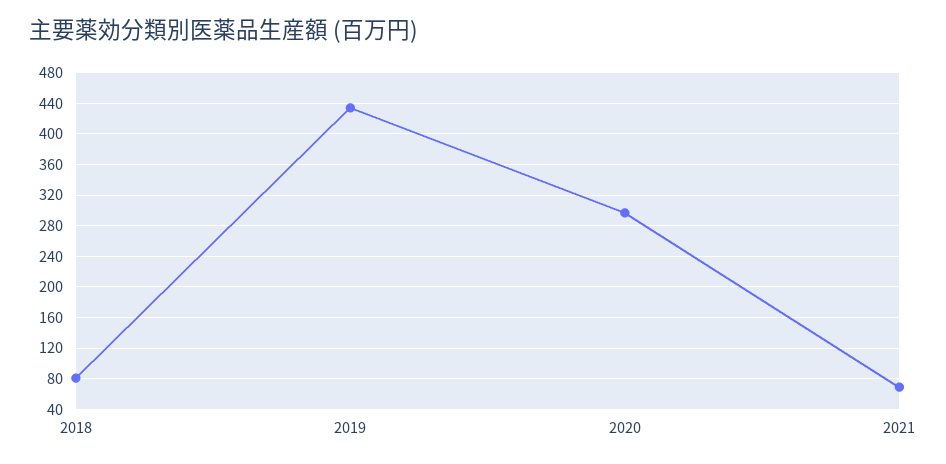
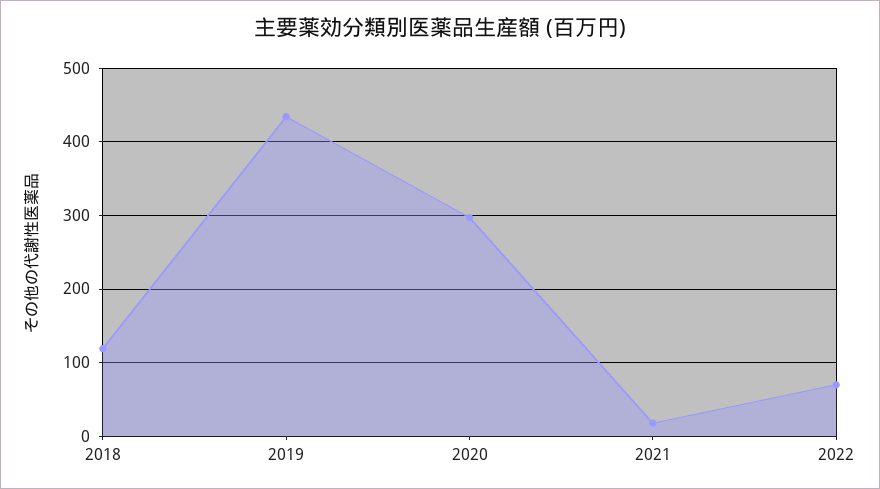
2018: 80 -> 120
2021: 70 -> 20
2022: none -> 70

